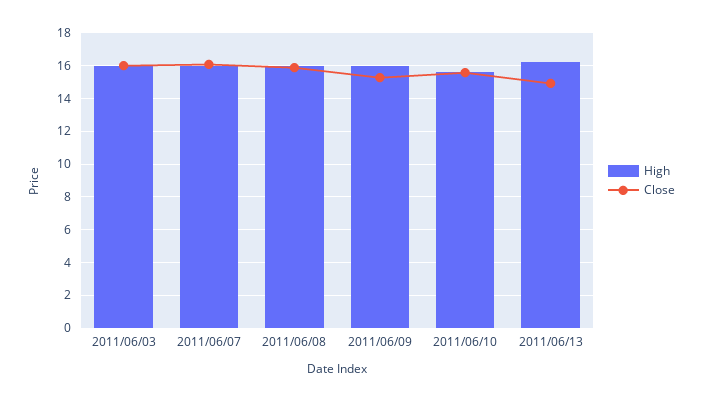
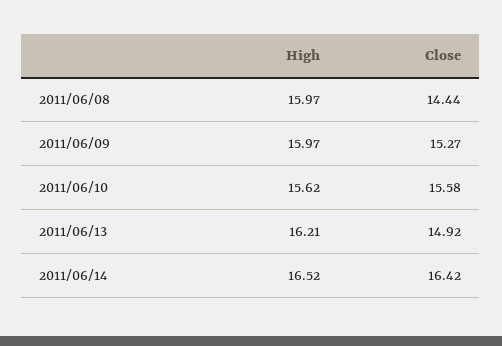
High, 2011/06/03: 16 -> none
Close, 2011/06/03: 16 -> none
High, 2011/06/07: 16 -> none
Close, 2011/06/07: 16 -> none
Close, 2011/06/08: 16 -> 14.44
High, 2011/06/14: none -> 16.52
Close, 2011/06/14: none -> 16.42

